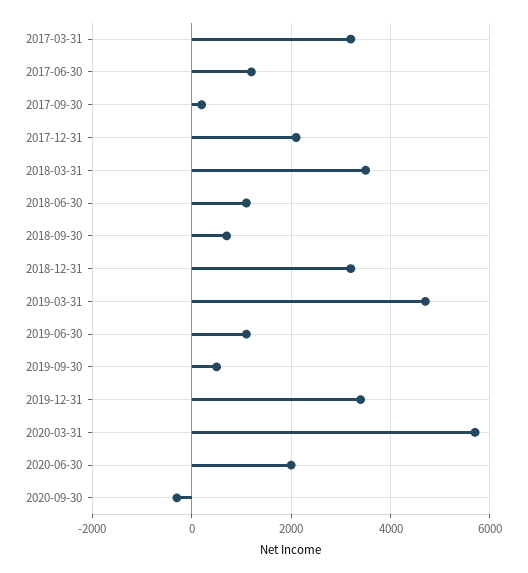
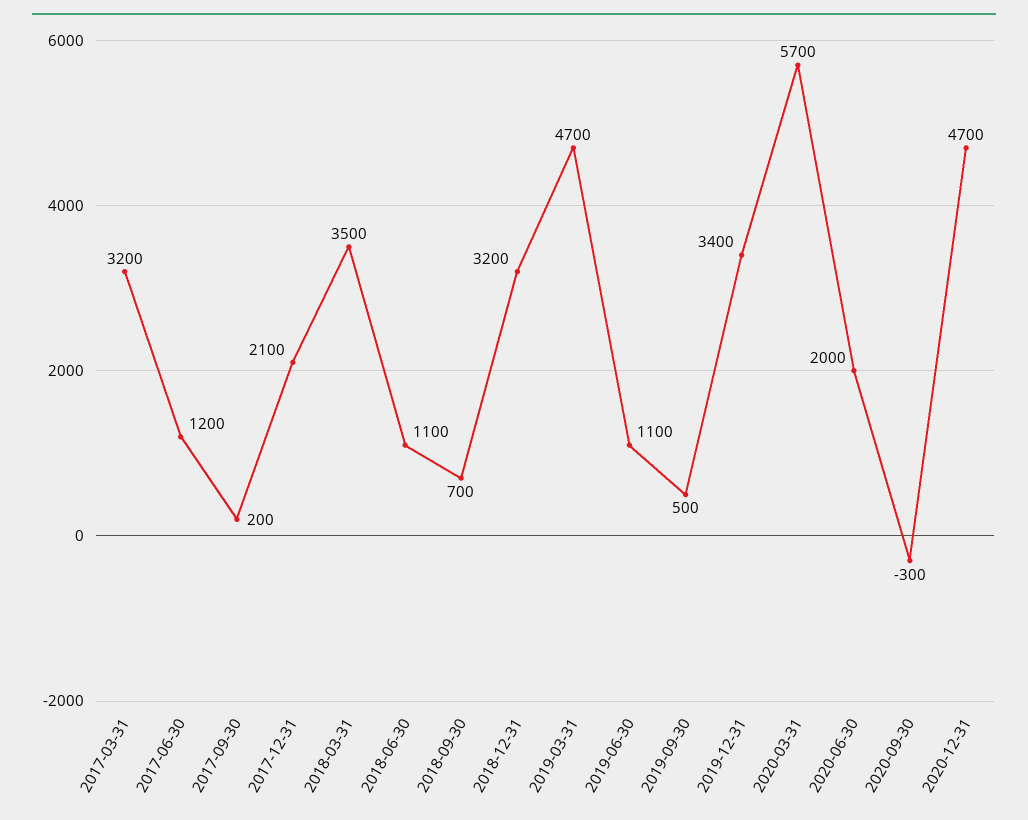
2020-12-31: none -> 4700

